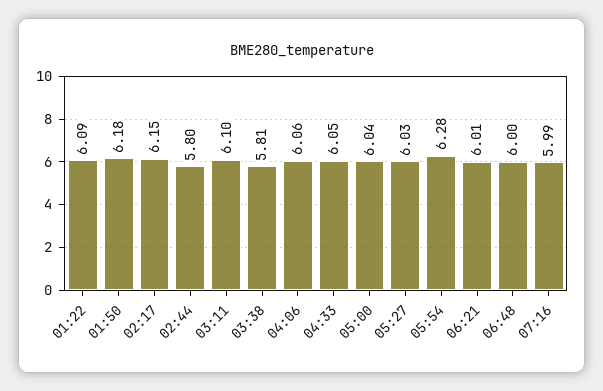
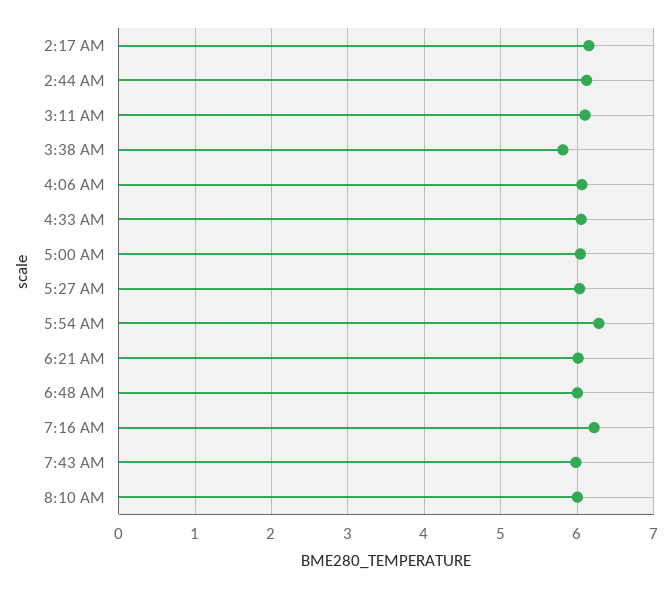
01:22: 6.09 -> none
01:50: 6.18 -> none
02:44: 5.8 -> 6.1
07:16: 5.99 -> 6.2
7:43 AM: none -> 6
8:10 AM: none -> 6

